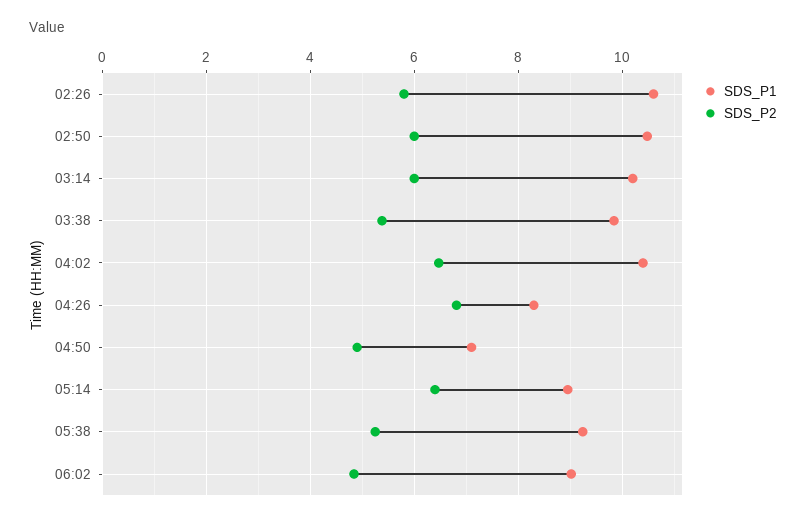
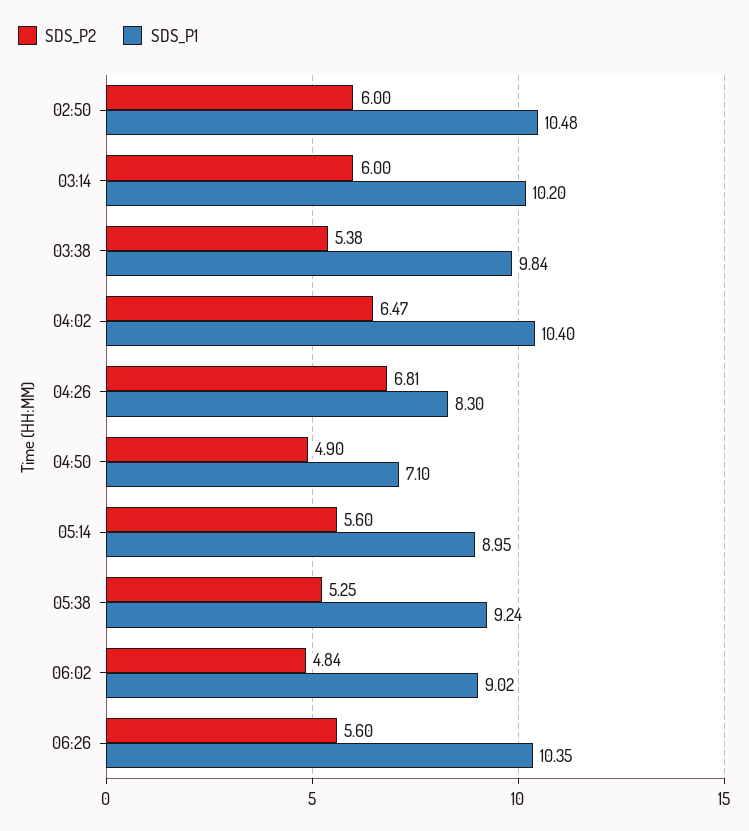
SDS_P1, 02:26: 10.6 -> none
SDS_P2, 02:26: 5.8 -> none
SDS_P2, 05:14: 6.4 -> 5.6
SDS_P2, 06:26: none -> 5.6
SDS_P1, 06:26: none -> 10.35

